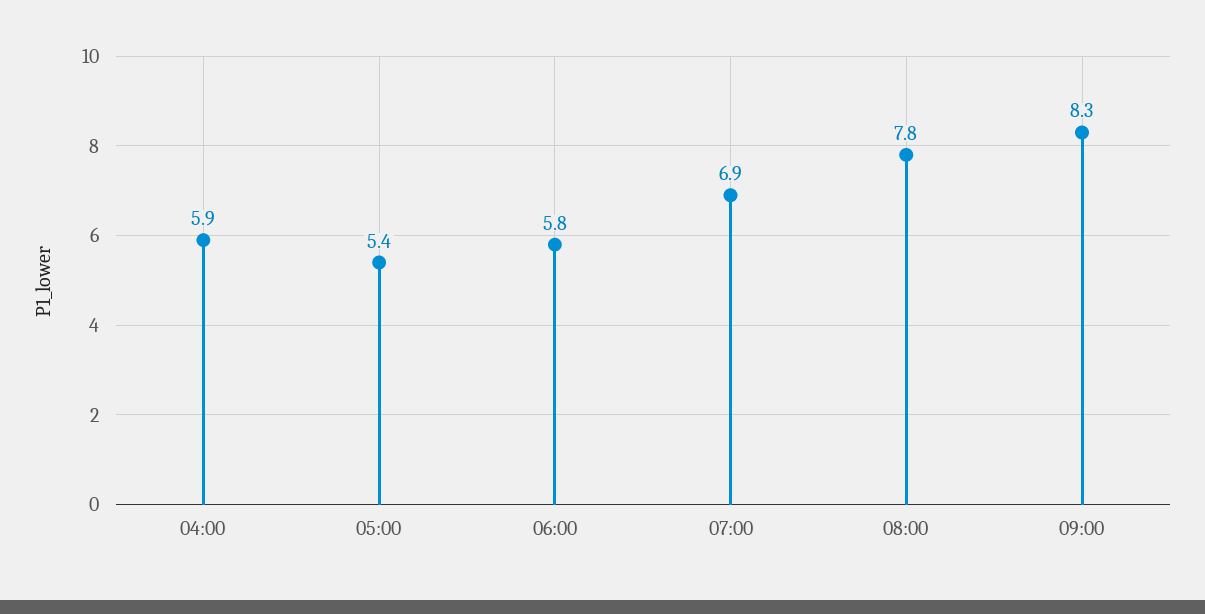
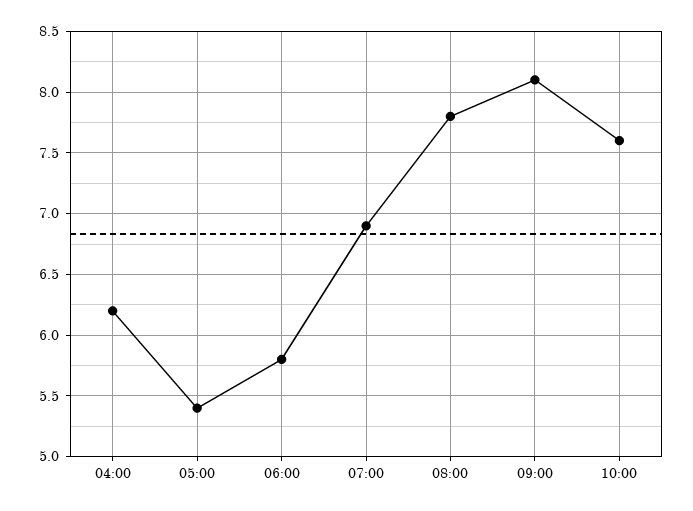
04:00: 5.9 -> 6.2
09:00: 8.3 -> 8.1
10:00: none -> 7.6

